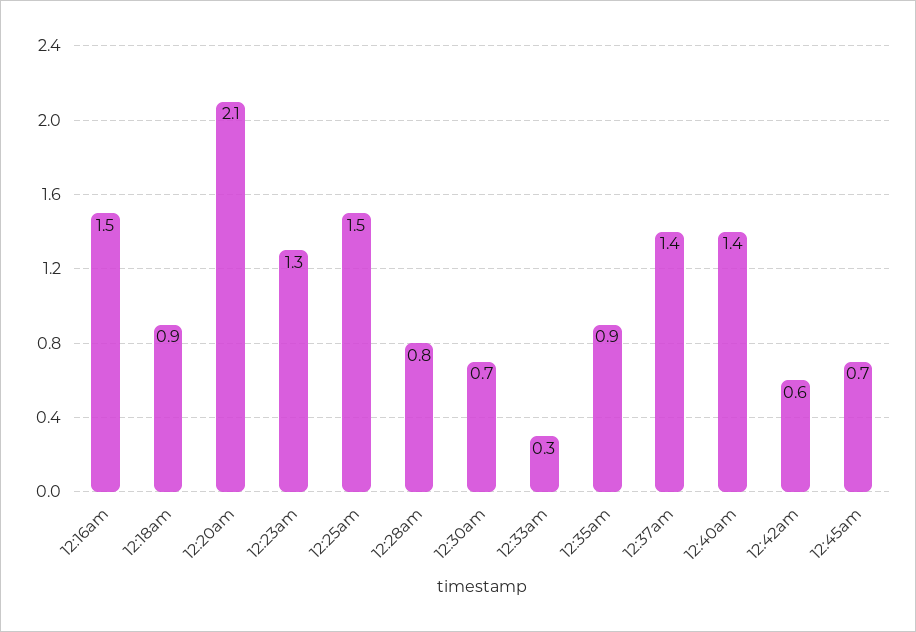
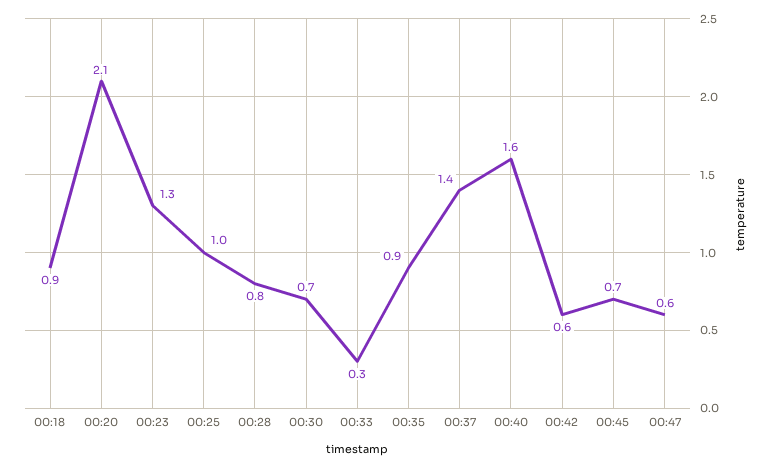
12:16am: 1.5 -> none
12:25am: 1.5 -> 1
12:40am: 1.4 -> 1.6
00:47: none -> 0.6

